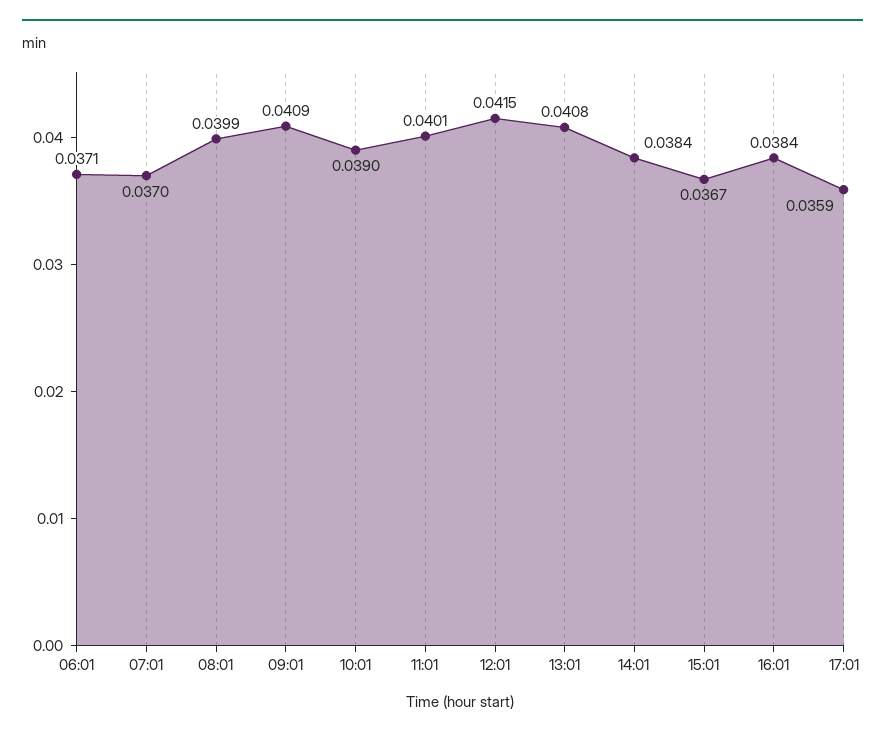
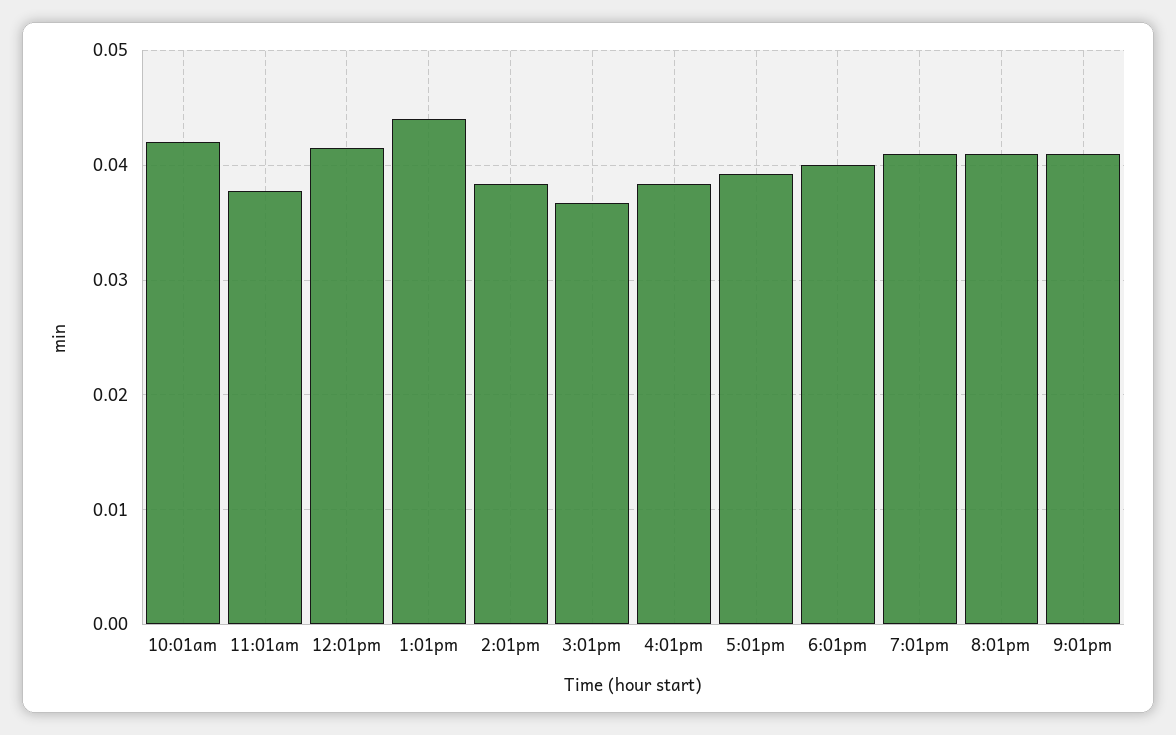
06:01: 0.0371 -> none
07:01: 0.037 -> none
08:01: 0.0399 -> none
09:01: 0.0409 -> none
10:01: 0.039 -> 0.042
11:01: 0.0401 -> 0.038
13:01: 0.0408 -> 0.044
17:01: 0.0359 -> 0.039
6:01pm: none -> 0.04
7:01pm: none -> 0.041
8:01pm: none -> 0.041
9:01pm: none -> 0.041

